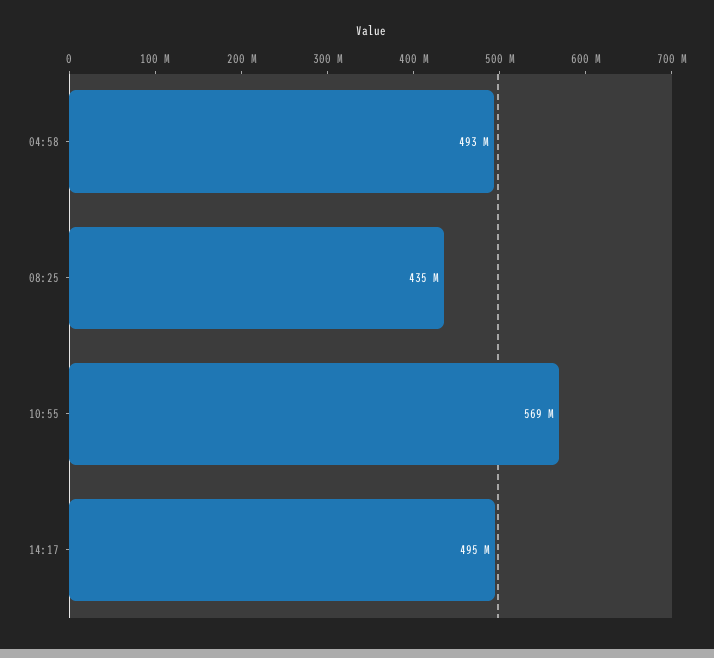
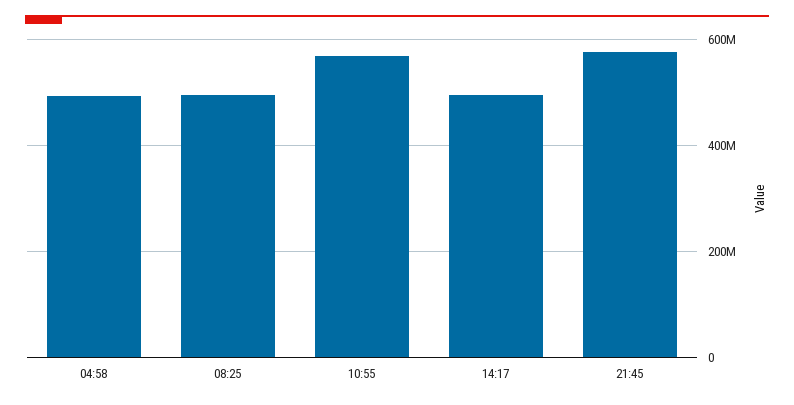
08:25: 435000000 -> 500000000
21:45: none -> 580000000

